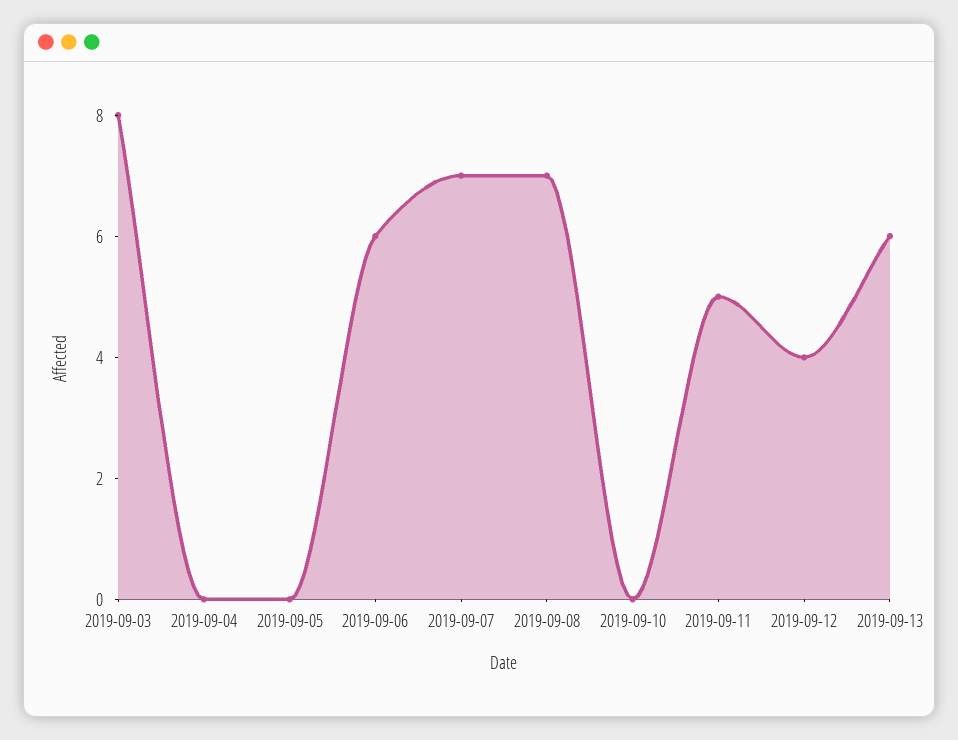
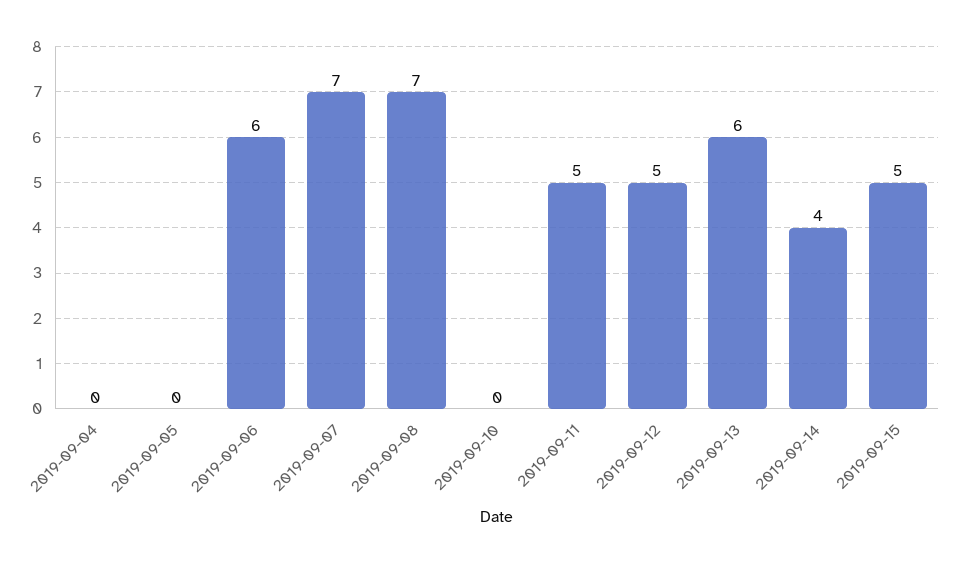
2019-09-03: 8 -> none
2019-09-12: 4 -> 5
2019-09-14: none -> 4
2019-09-15: none -> 5

